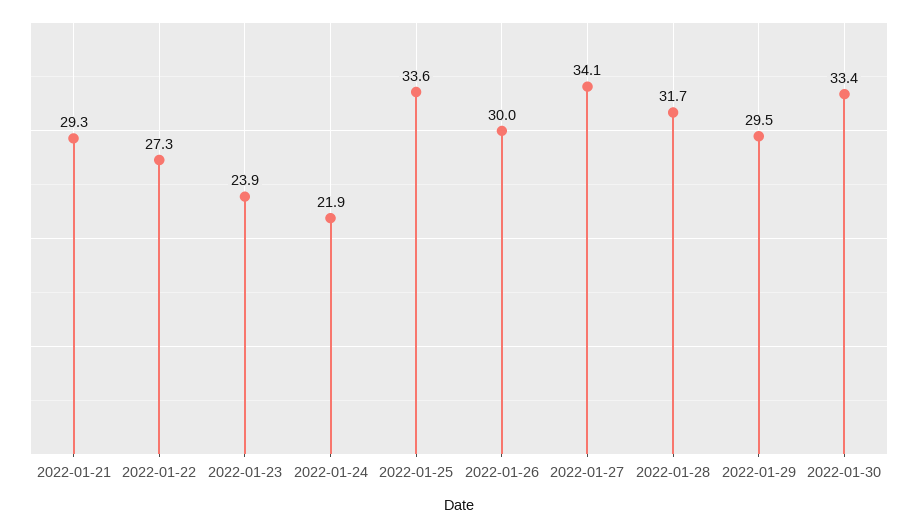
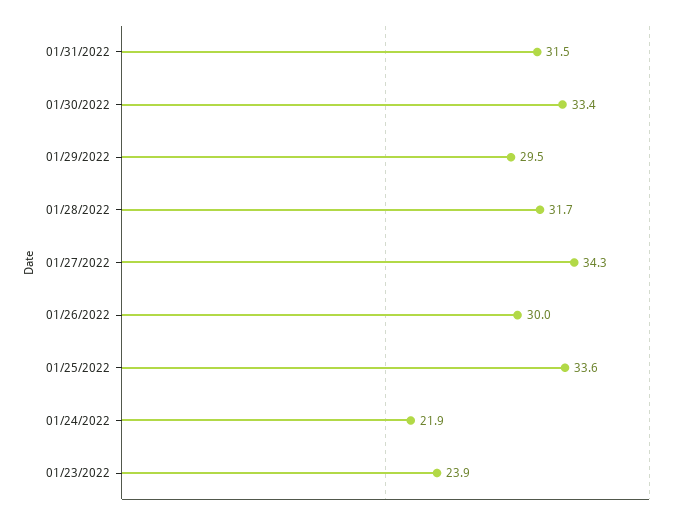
2022-01-21: 29.3 -> none
2022-01-22: 27.3 -> none
2022-01-27: 34.1 -> 34.3
01/31/2022: none -> 31.5

